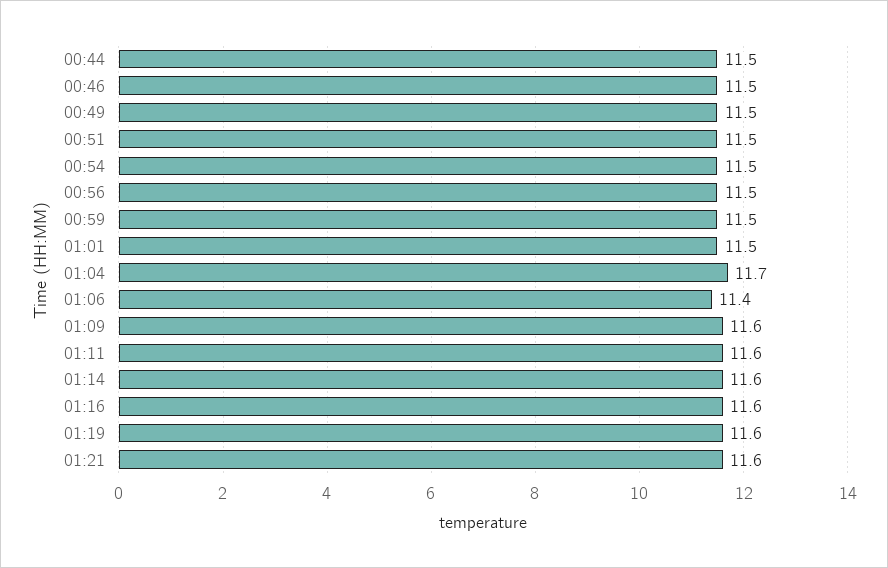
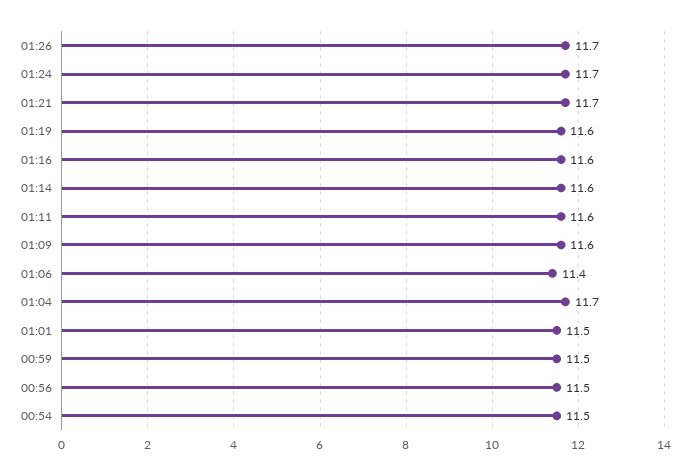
00:44: 11.5 -> none
00:46: 11.5 -> none
00:49: 11.5 -> none
00:51: 11.5 -> none
01:21: 11.6 -> 11.7
01:26: none -> 11.7
01:24: none -> 11.7

